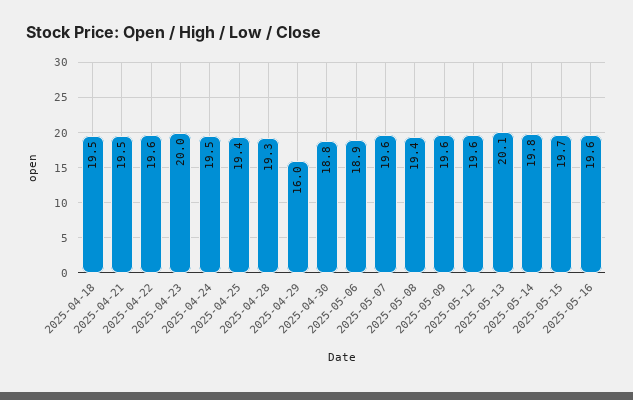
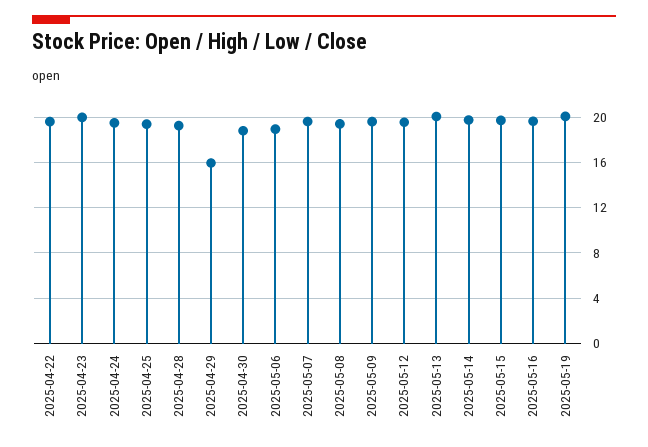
2025-04-18: 19.5 -> none
2025-04-21: 19.5 -> none
2025-05-19: none -> 20

